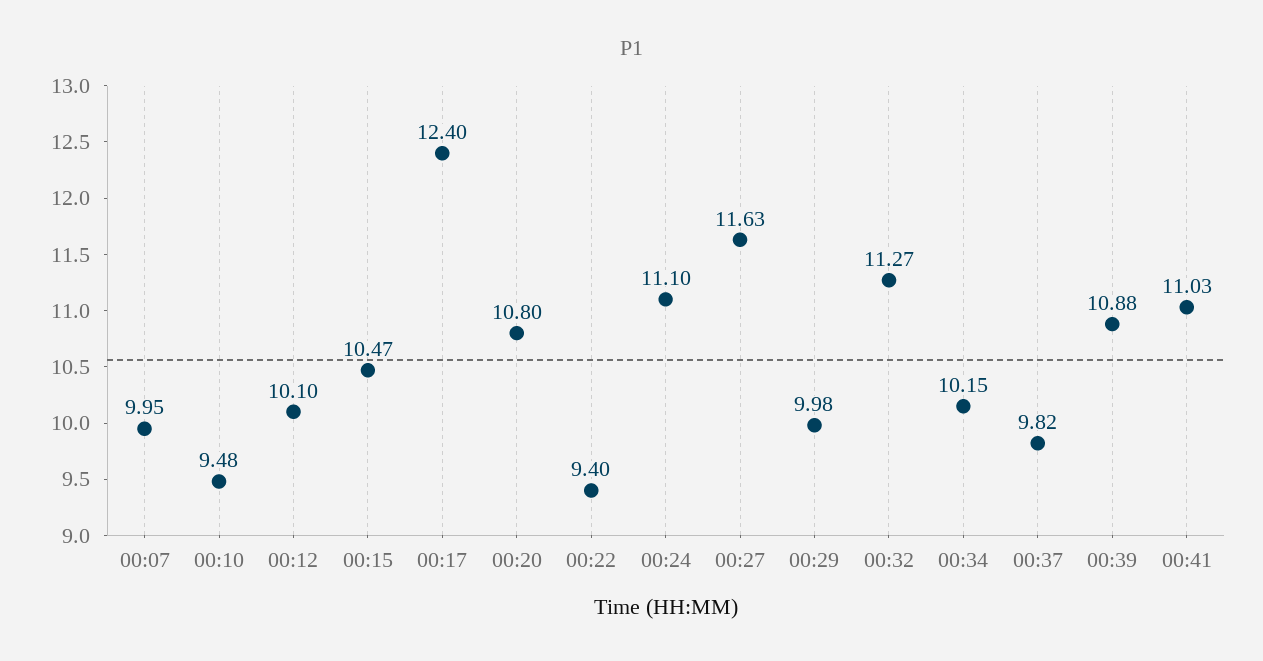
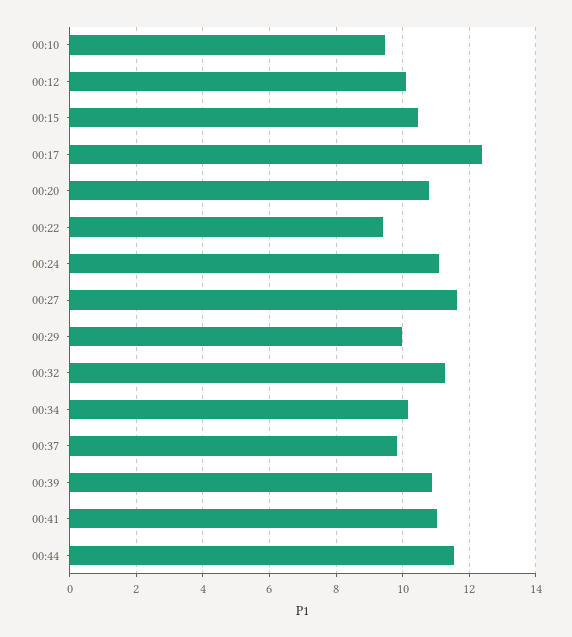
00:07: 9.95 -> none
00:44: none -> 11.6

